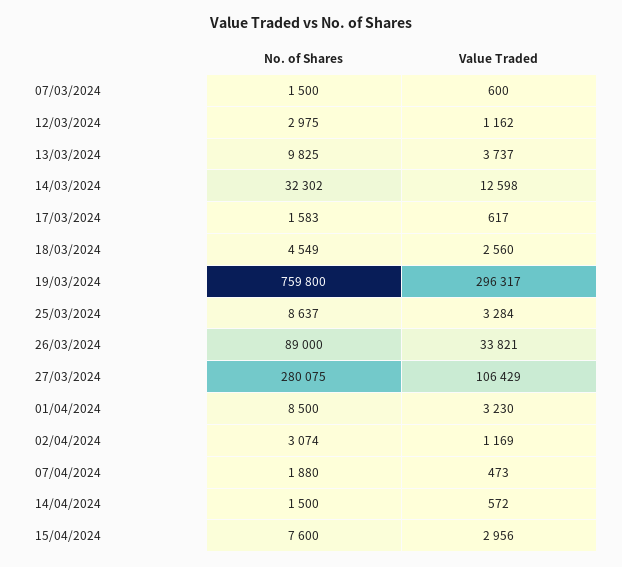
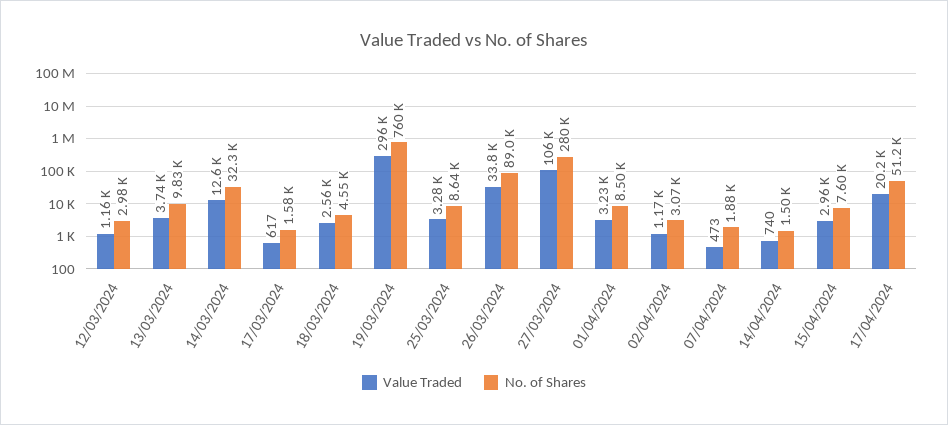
No. of Shares, 07/03/2024: 1500 -> none
Value Traded, 07/03/2024: 600 -> none
Value Traded, 14/04/2024: 572 -> 740
Value Traded, 17/04/2024: none -> 20200
No. of Shares, 17/04/2024: none -> 51200

